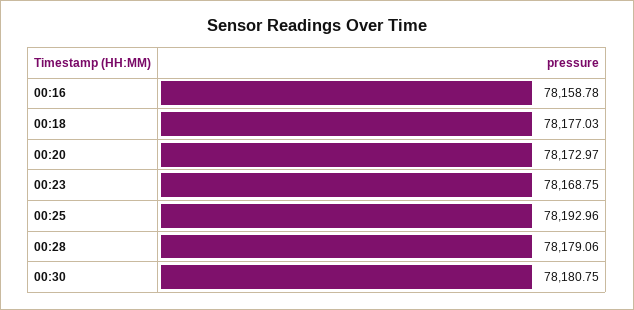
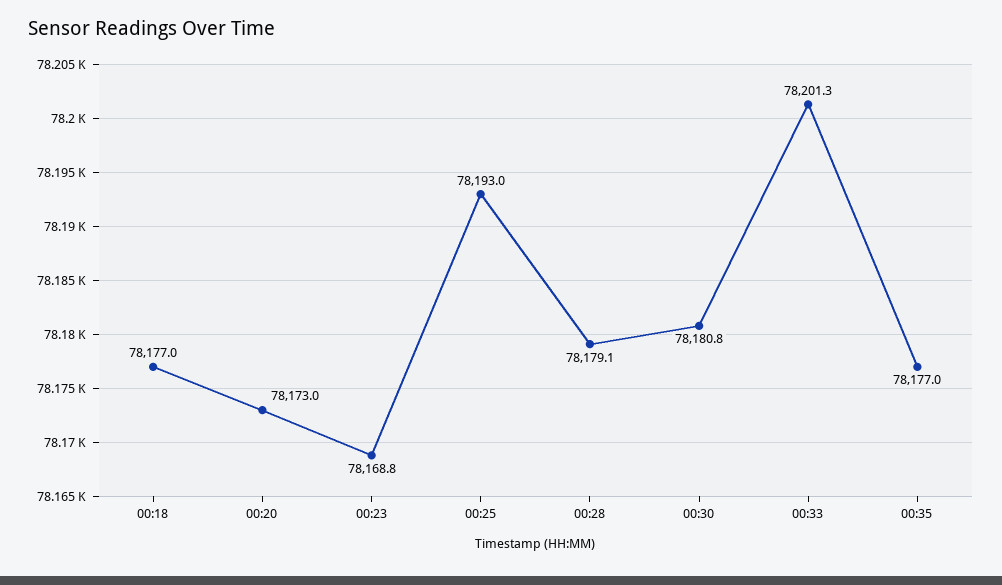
00:16: 78158.78 -> none
00:33: none -> 78201.3
00:35: none -> 78177

